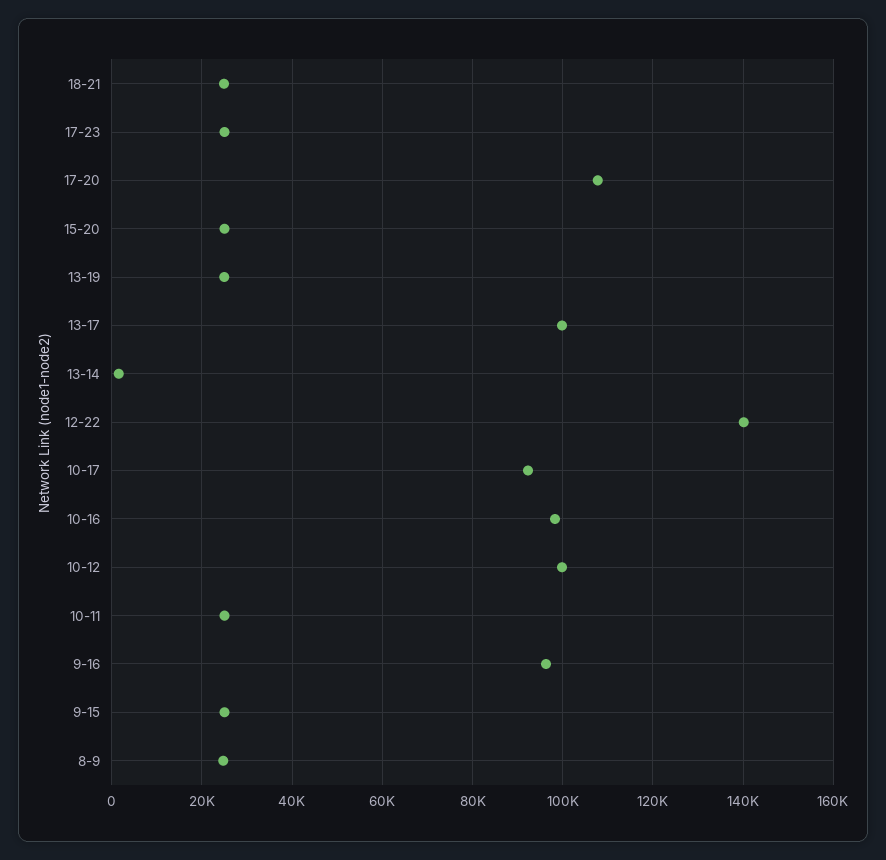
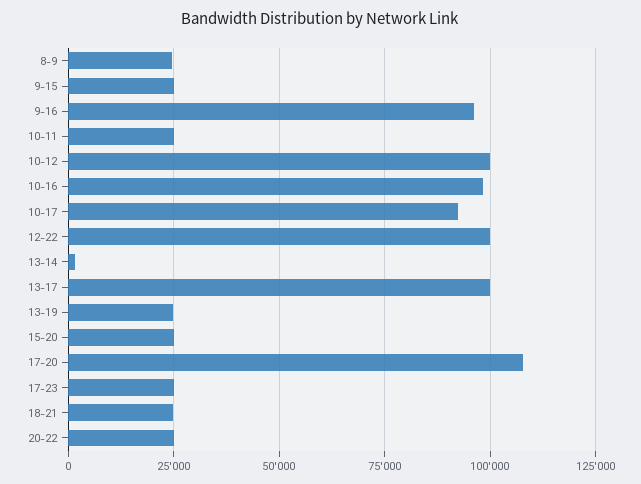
12-22: 140000 -> 100000
20-22: none -> 25000

